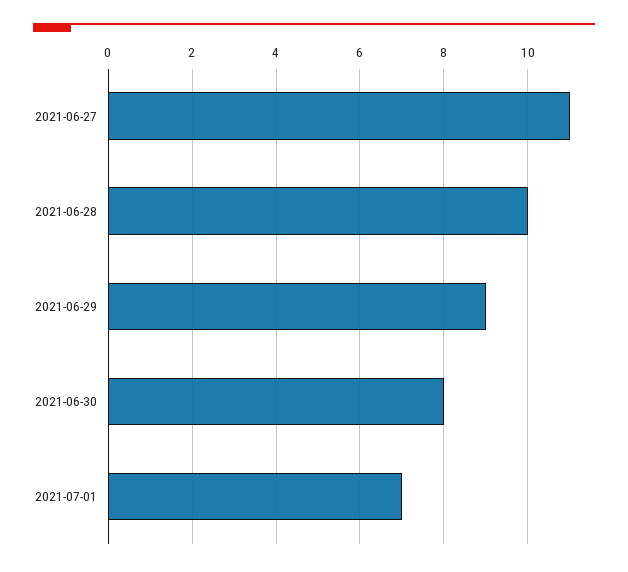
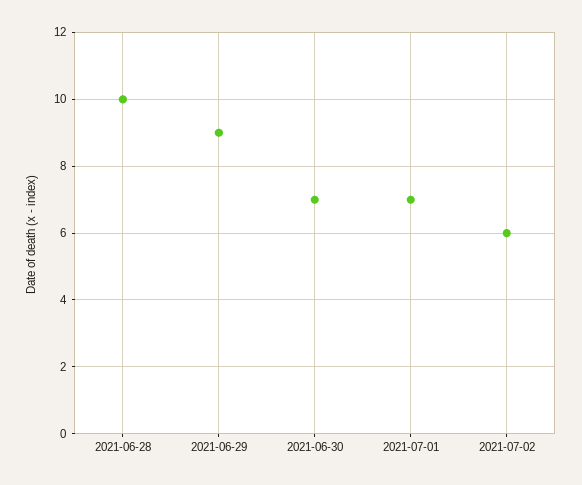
2021-06-27: 11 -> none
2021-06-30: 8 -> 7
2021-07-02: none -> 6

